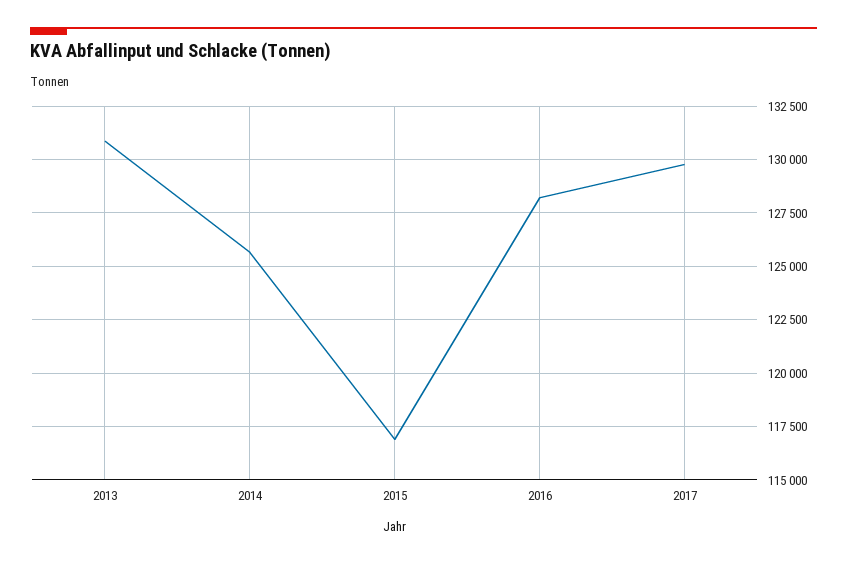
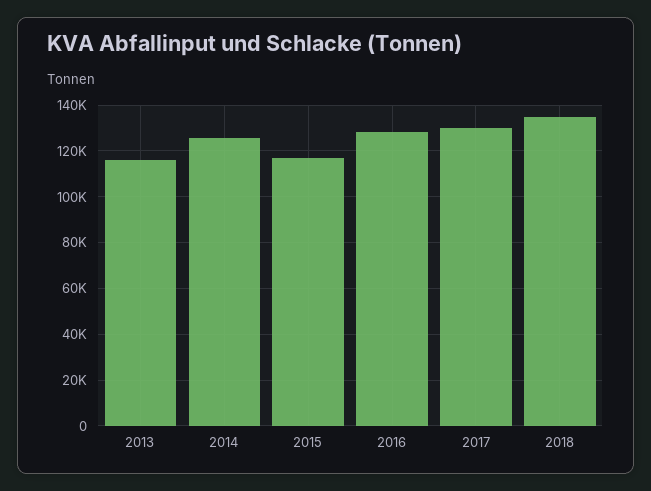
2013: 131000 -> 115000
2018: none -> 135000

